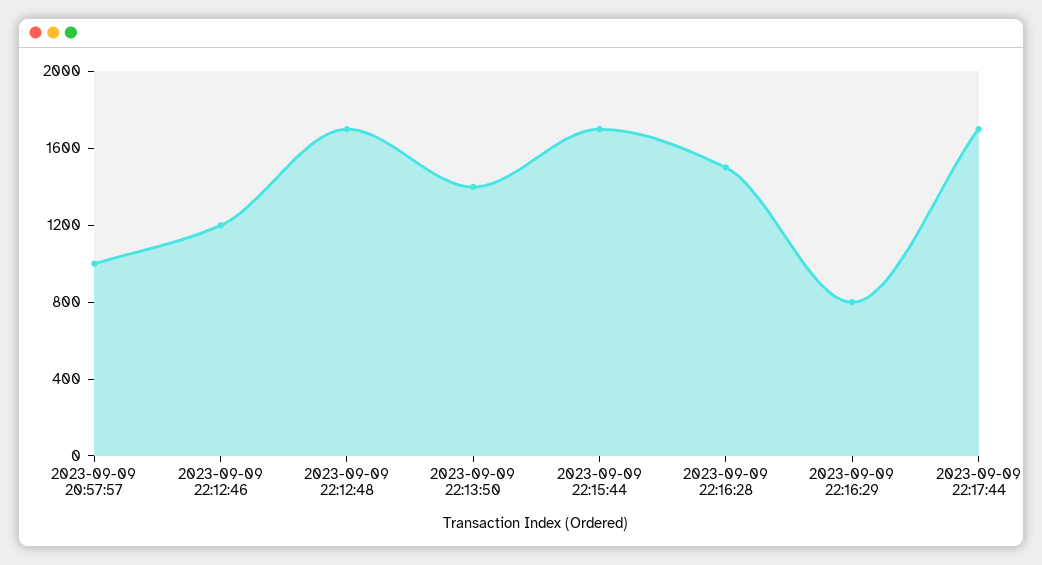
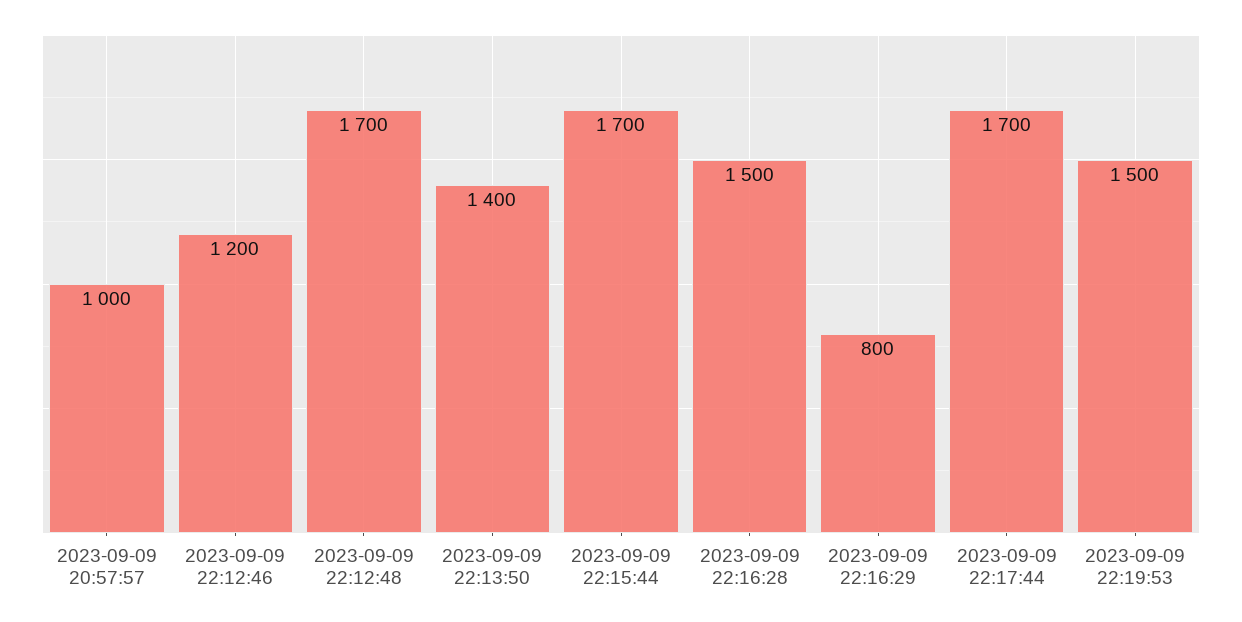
2023-09-09 22:19:53: none -> 1500

